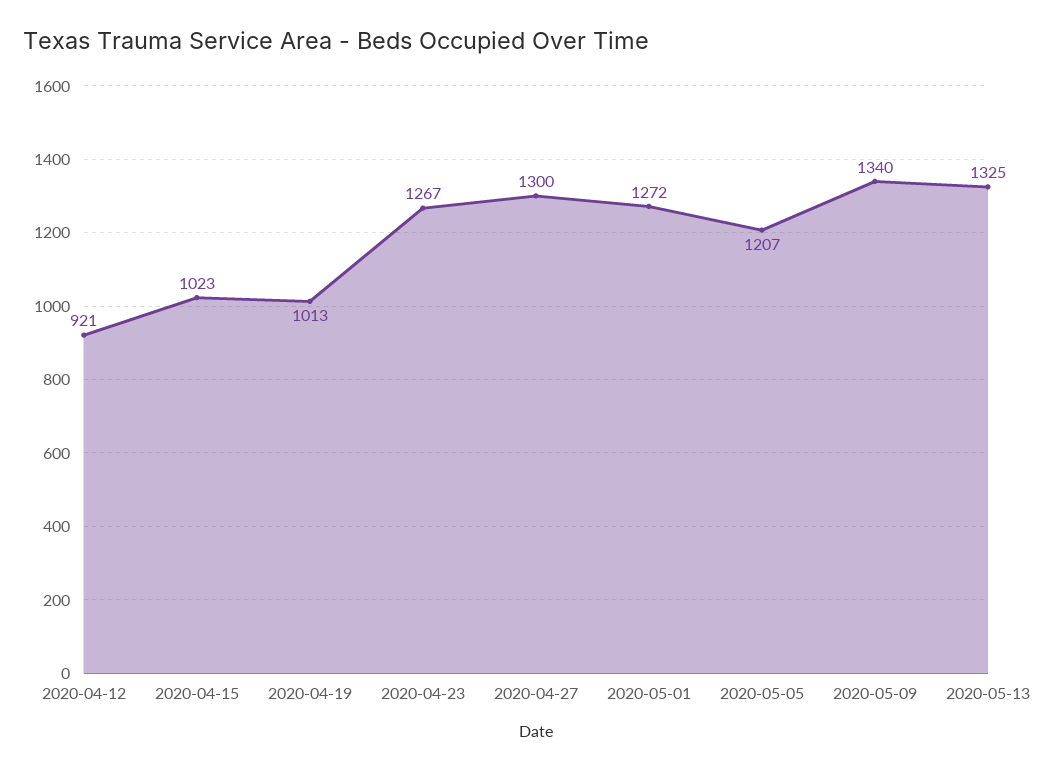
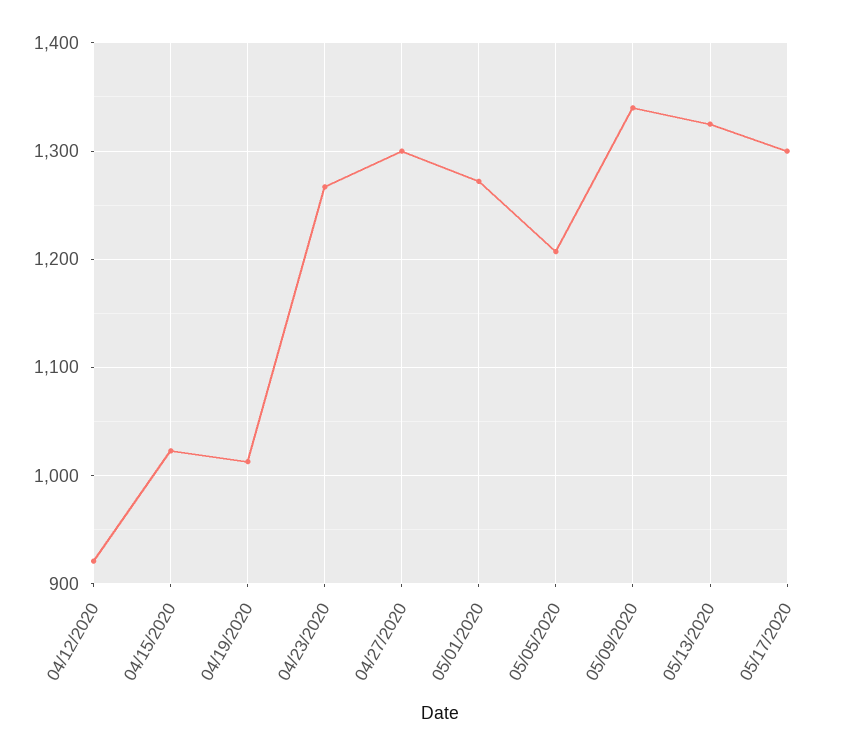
05/17/2020: none -> 1300

